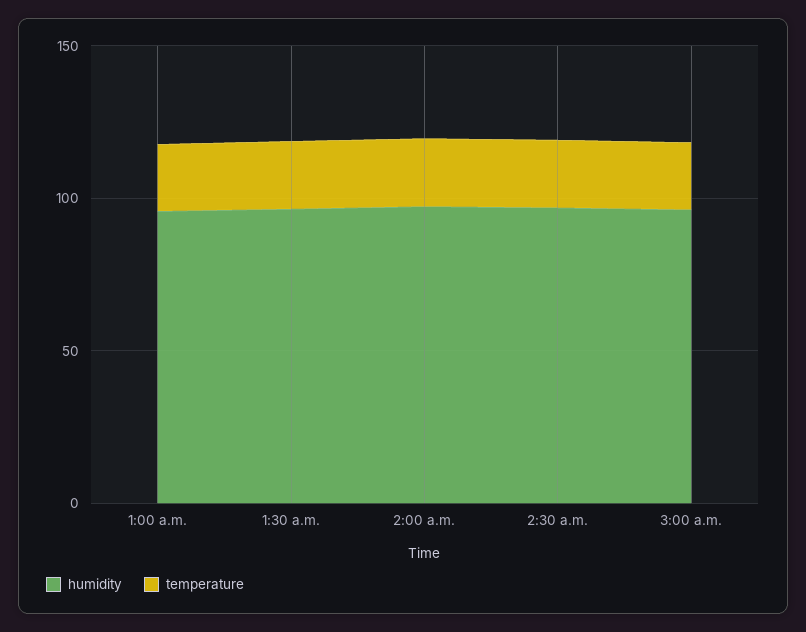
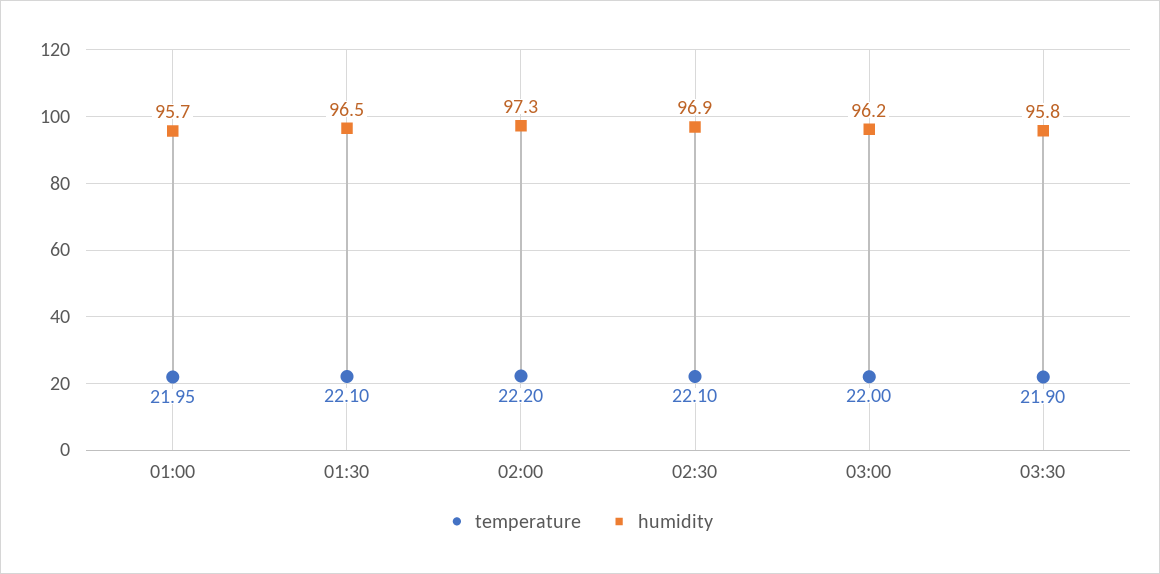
temperature, 03:30: none -> 21.9
humidity, 03:30: none -> 95.8

